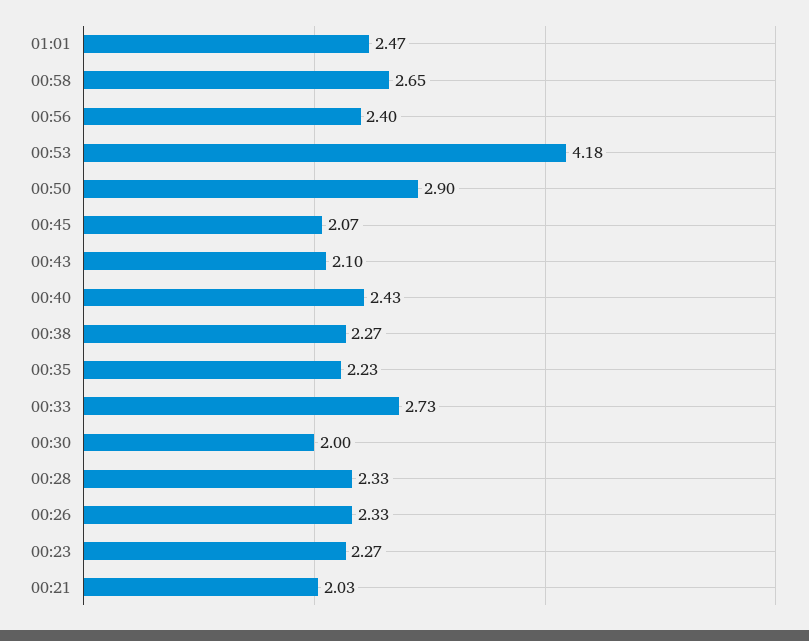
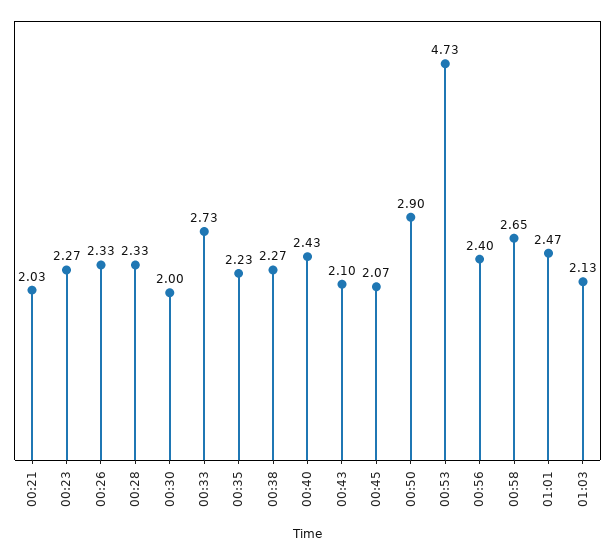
00:53: 4.18 -> 4.73
01:03: none -> 2.13

